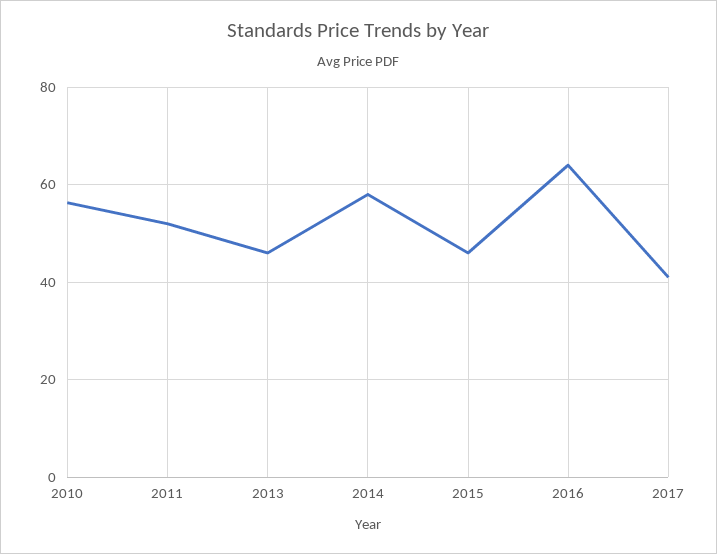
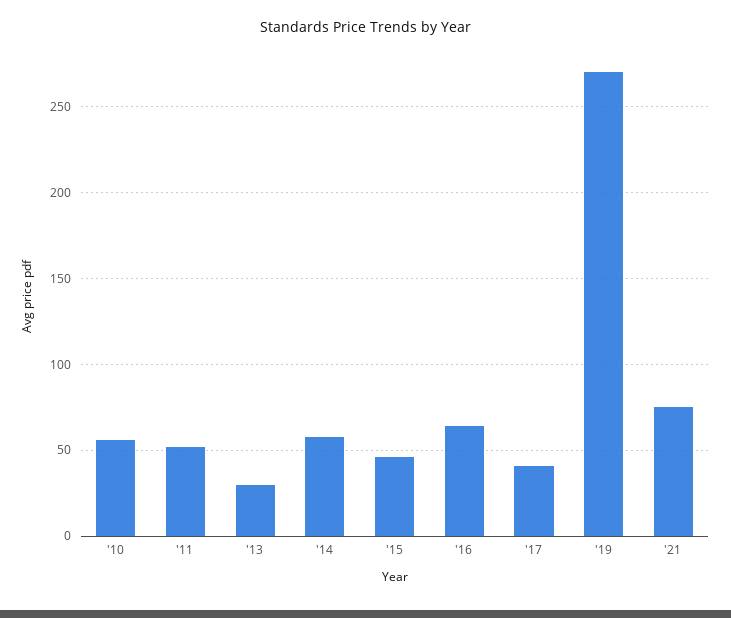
2013: 46 -> 30
'19: none -> 270
'21: none -> 75

